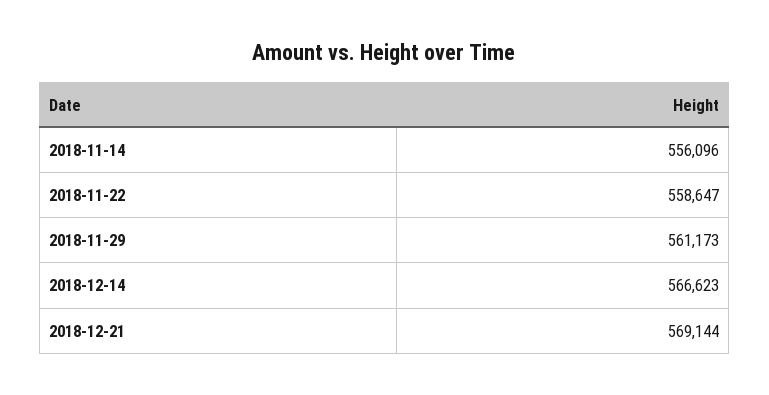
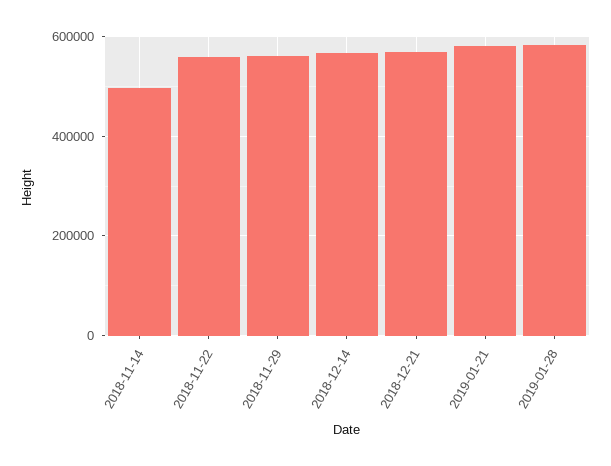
2018-11-14: 556096 -> 500000
2019-01-21: none -> 580000
2019-01-28: none -> 580000

